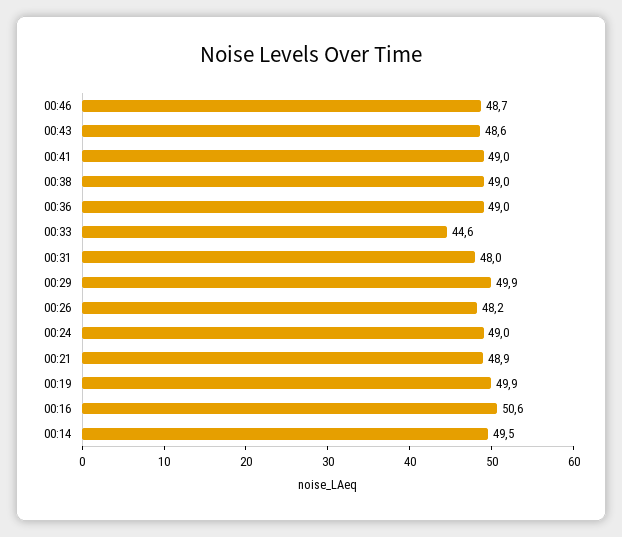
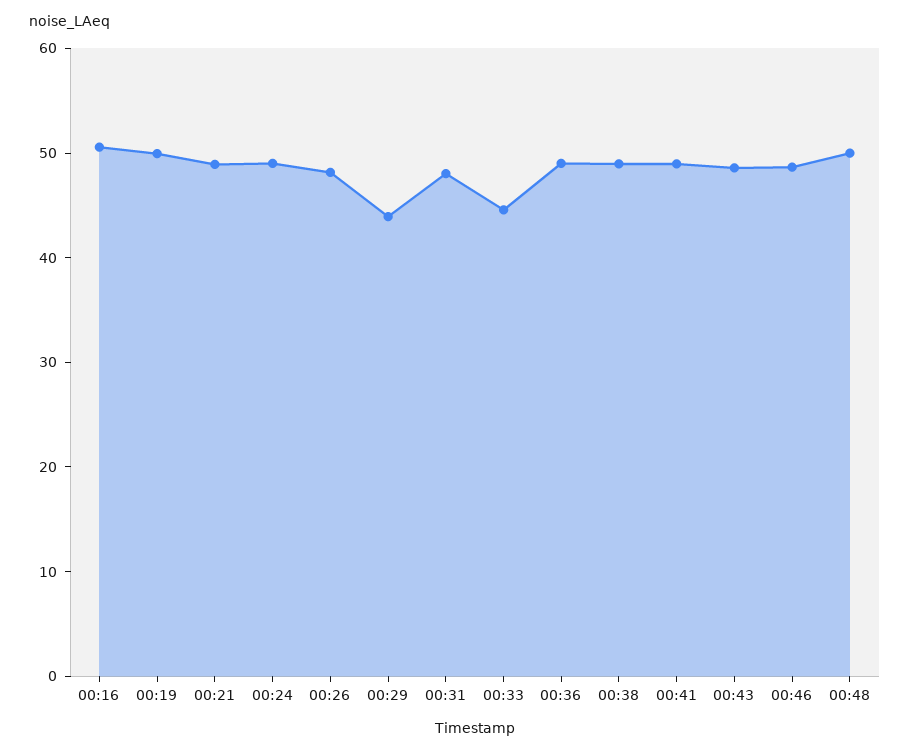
00:29: 49.9 -> 44
00:14: 49.5 -> none
00:48: none -> 50

